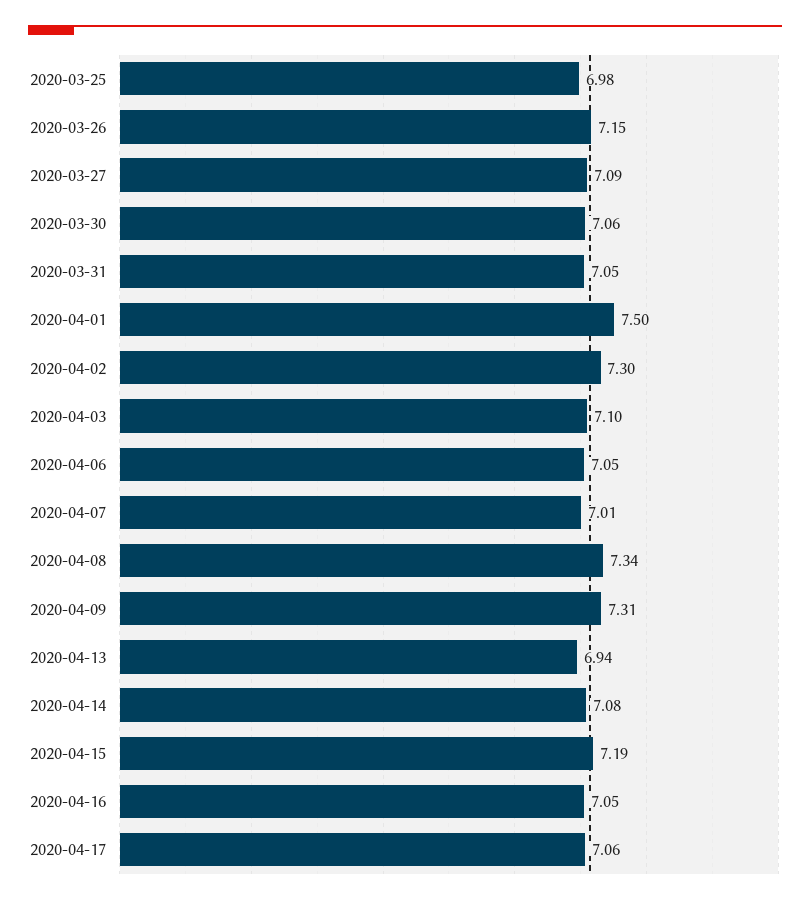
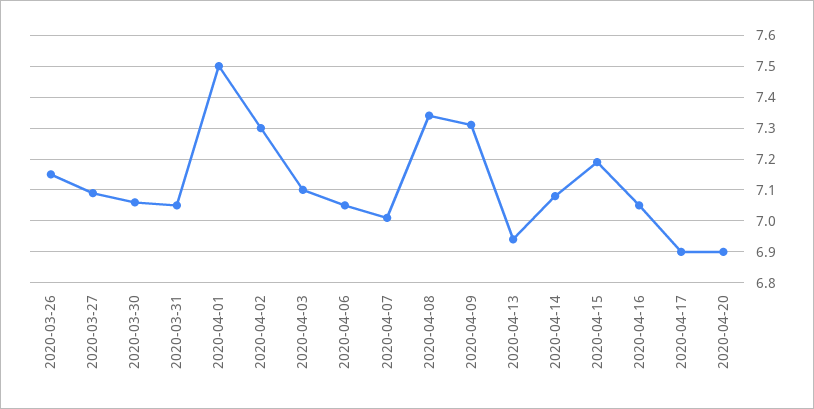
2020-03-25: 6.98 -> none
2020-04-17: 7.06 -> 6.9
2020-04-20: none -> 6.9

